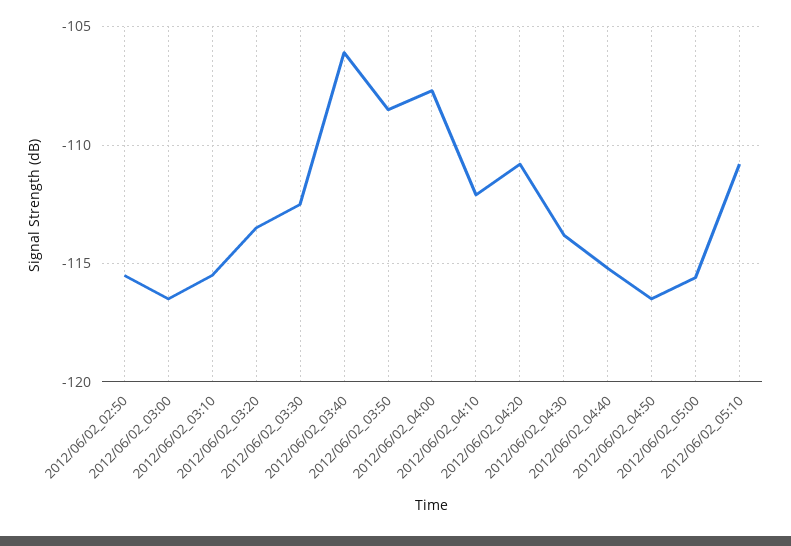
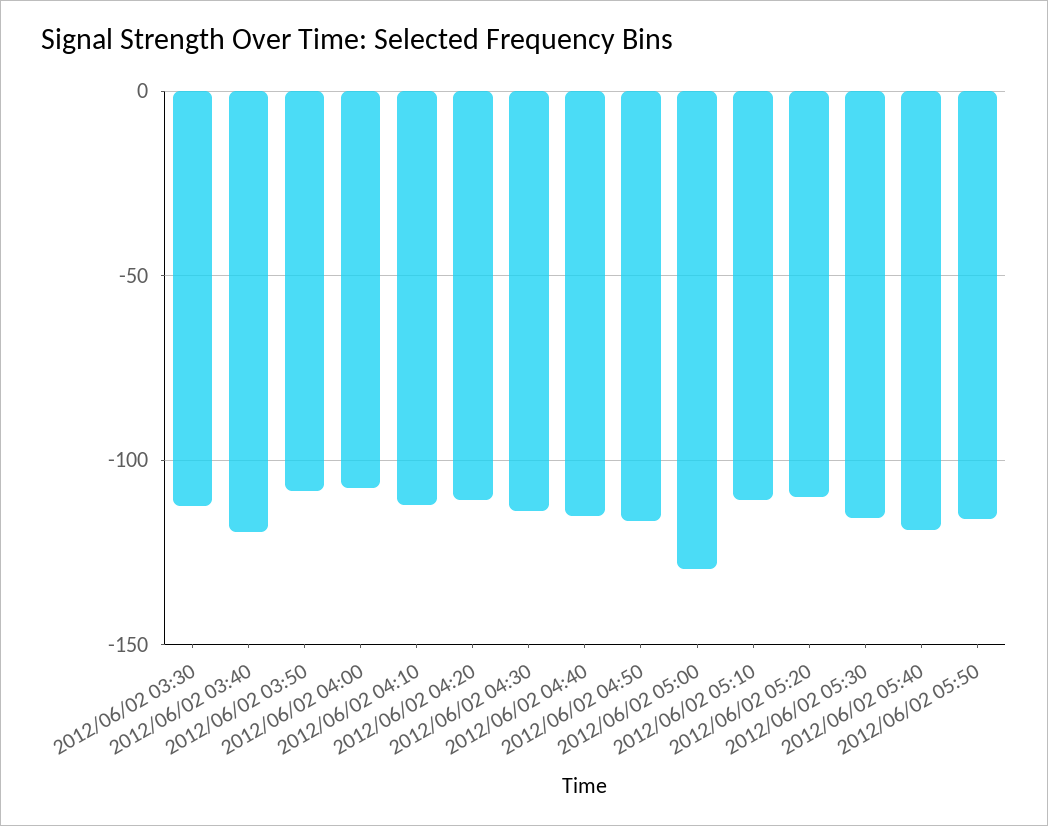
2012/06/02_02:50: -115.5 -> none
2012/06/02_03:00: -116.5 -> none
2012/06/02_03:10: -115.5 -> none
2012/06/02_03:20: -113.5 -> none
2012/06/02_03:40: -106 -> -120
2012/06/02_05:00: -115.5 -> -130
2012/06/02 05:20: none -> -110
2012/06/02 05:30: none -> -115
2012/06/02 05:40: none -> -120
2012/06/02 05:50: none -> -115

